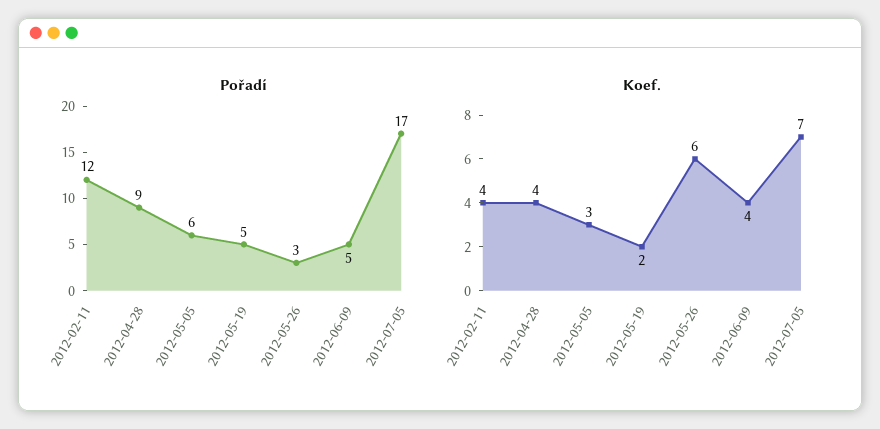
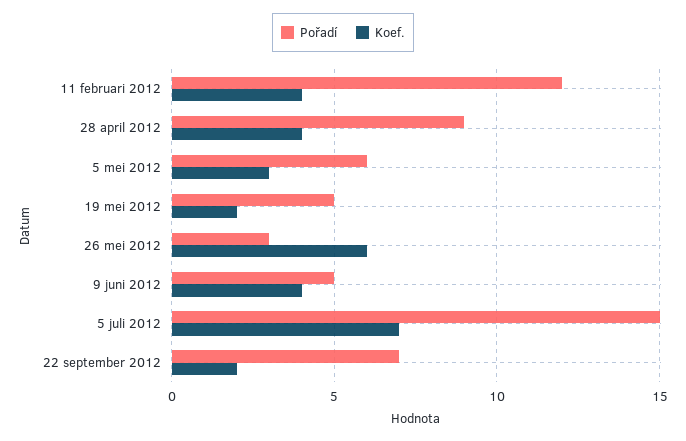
Pořadí, 2012-07-05: 17 -> 15
Pořadí, 22 september 2012: none -> 7
Koef., 22 september 2012: none -> 2

